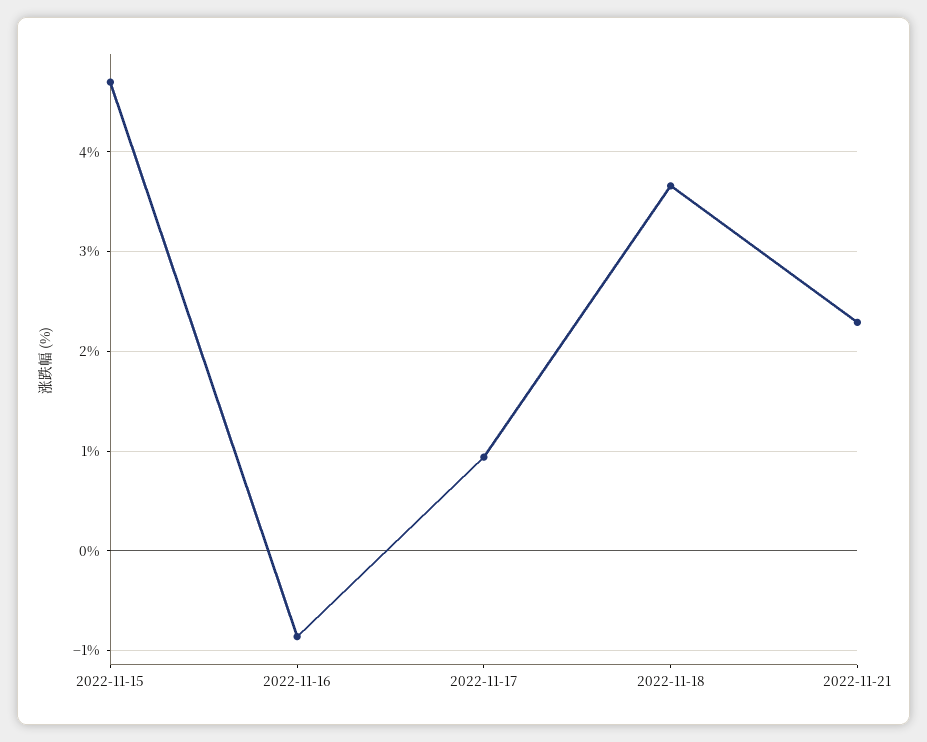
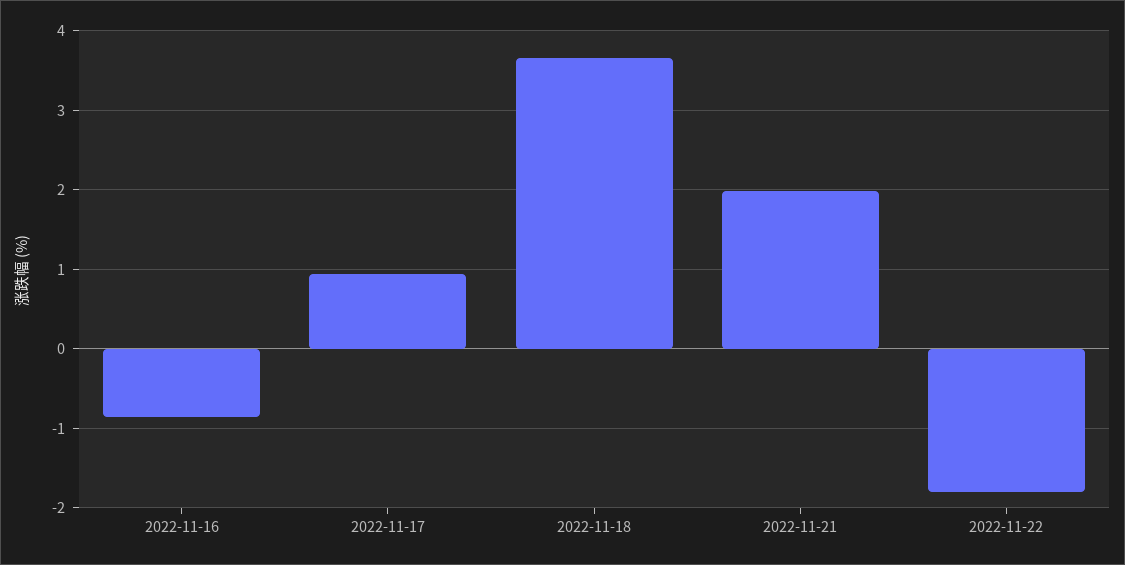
2022-11-15: 4.7 -> none
2022-11-21: 2.3 -> 2
2022-11-22: none -> -1.8

